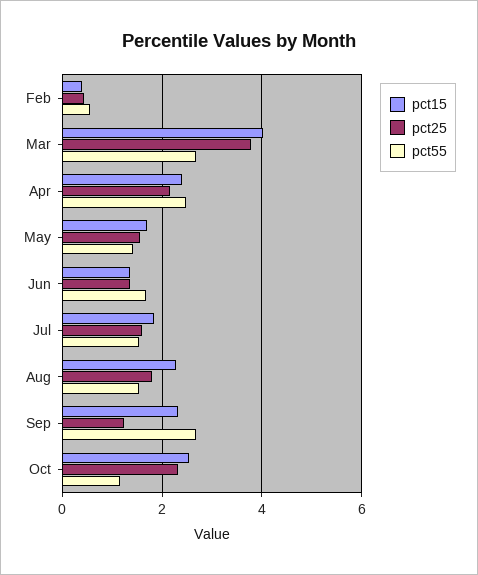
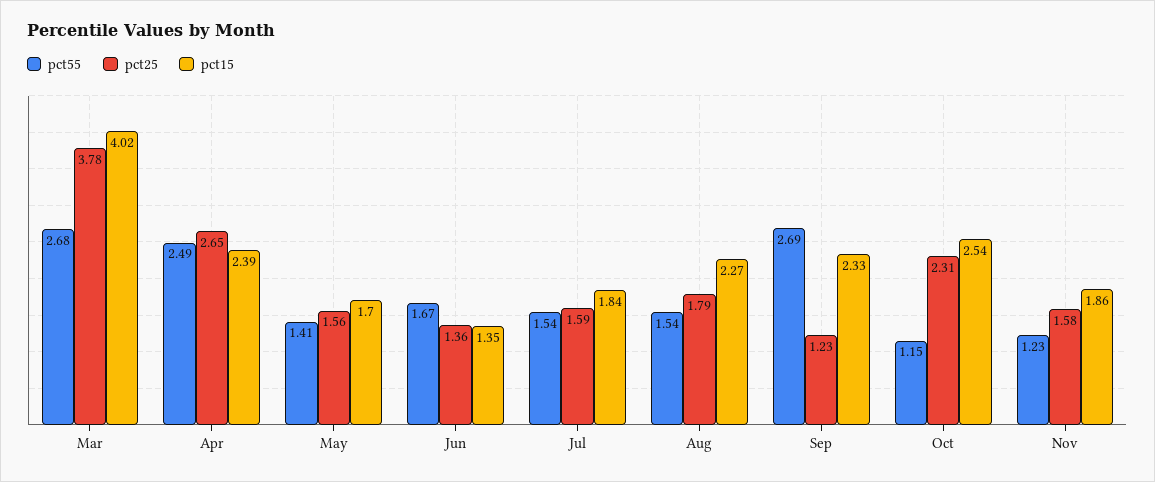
pct15, Feb: 0.4 -> none
pct25, Feb: 0.4 -> none
pct55, Feb: 0.6 -> none
pct25, Apr: 2.2 -> 2.65
pct55, Nov: none -> 1.23
pct25, Nov: none -> 1.58
pct15, Nov: none -> 1.86

